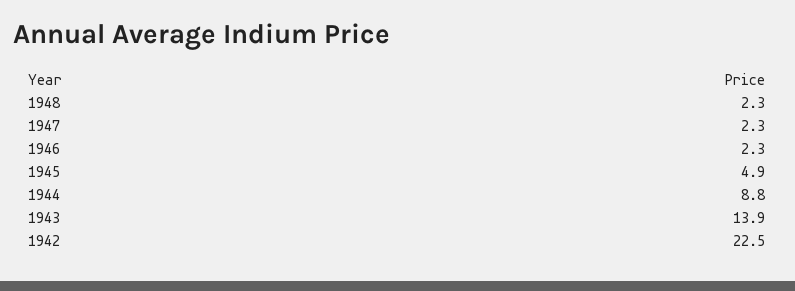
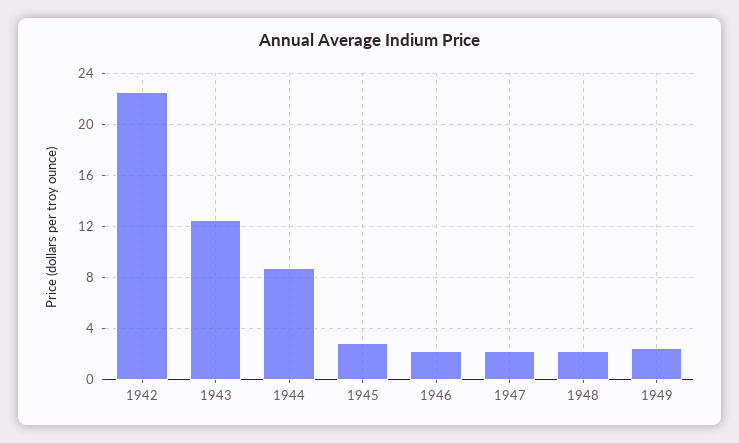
1945: 4.9 -> 3
1943: 13.9 -> 12.5
1949: none -> 2.5

